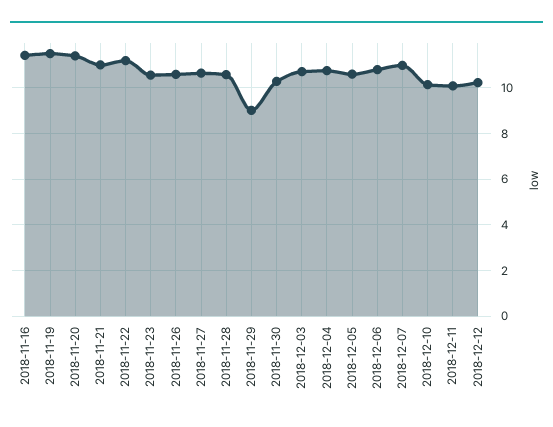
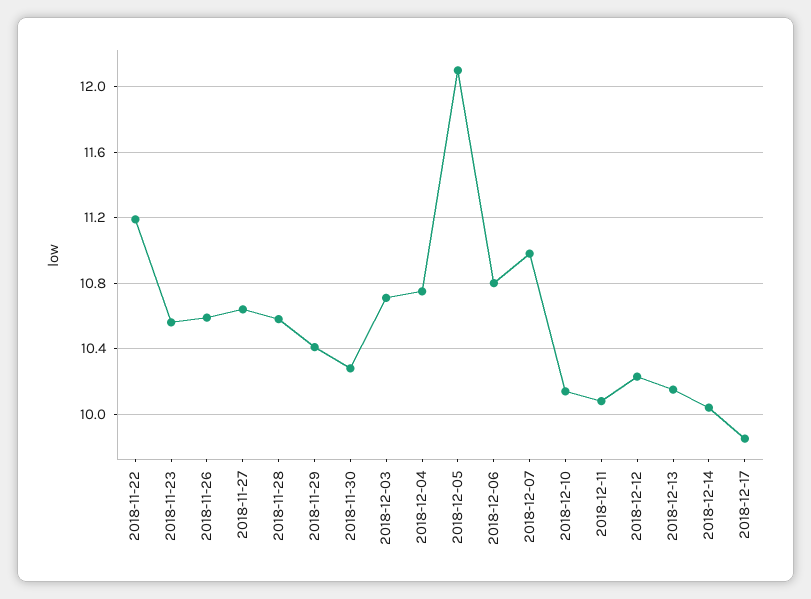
2018-11-16: 11.5 -> none
2018-11-19: 11.5 -> none
2018-11-20: 11.5 -> none
2018-11-21: 11 -> none
2018-11-29: 9 -> 10.4
2018-12-05: 10.5 -> 12.1
2018-12-13: none -> 10.15
2018-12-14: none -> 10.05
2018-12-17: none -> 9.85

